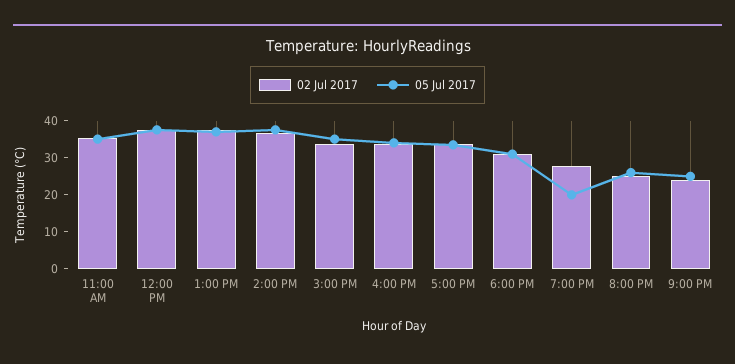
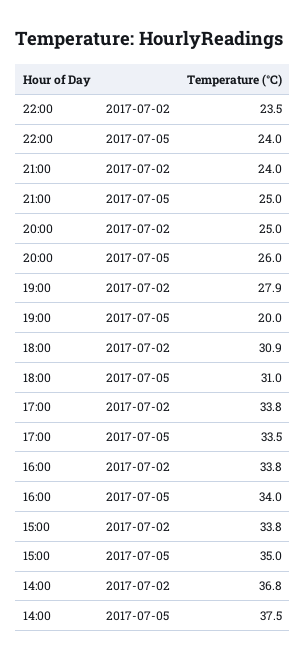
02 Jul 2017, 11:00 AM: 35 -> none
05 Jul 2017, 11:00 AM: 35 -> none
02 Jul 2017, 12:00 PM: 37.5 -> none
05 Jul 2017, 12:00 PM: 37.5 -> none
02 Jul 2017, 1:00 PM: 37.5 -> none
05 Jul 2017, 1:00 PM: 37.5 -> none
02 Jul 2017, 22:00: none -> 23.5
05 Jul 2017, 22:00: none -> 24

